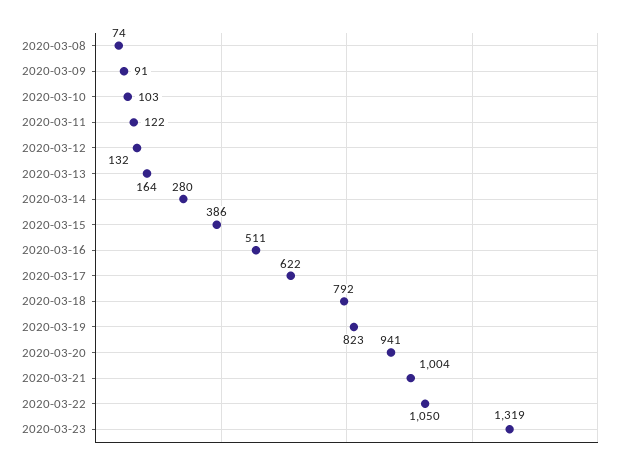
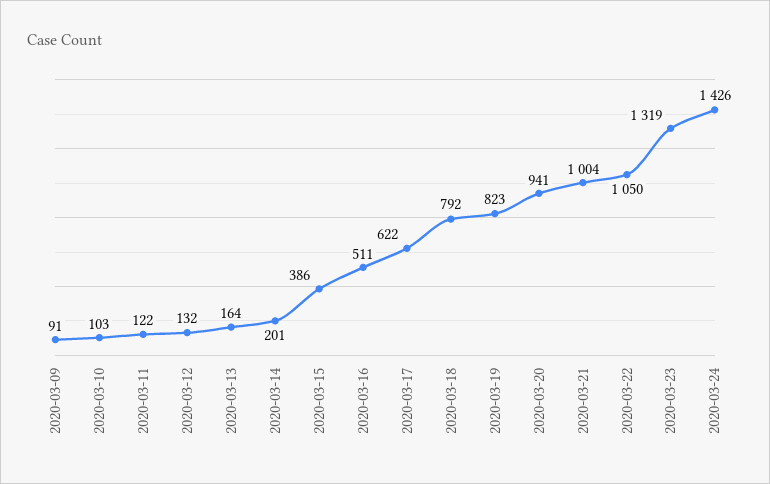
2020-03-08: 74 -> none
2020-03-14: 280 -> 201
2020-03-24: none -> 1426

